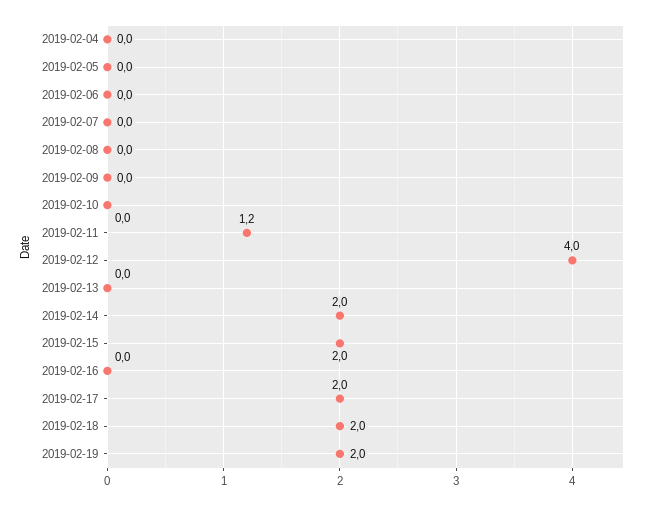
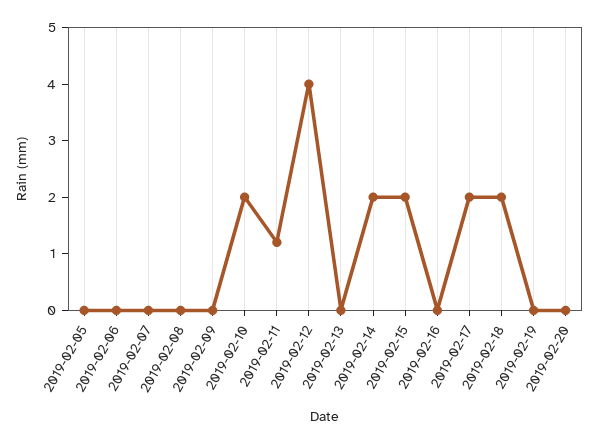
2019-02-04: 0 -> none
2019-02-10: 0 -> 2
2019-02-19: 2 -> 0
2019-02-20: none -> 0

